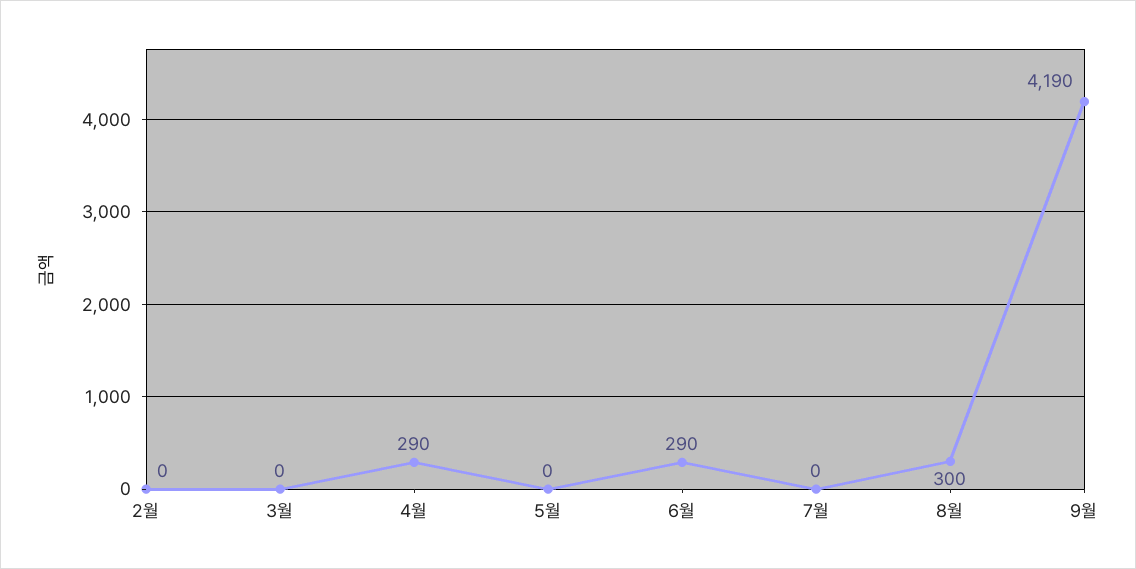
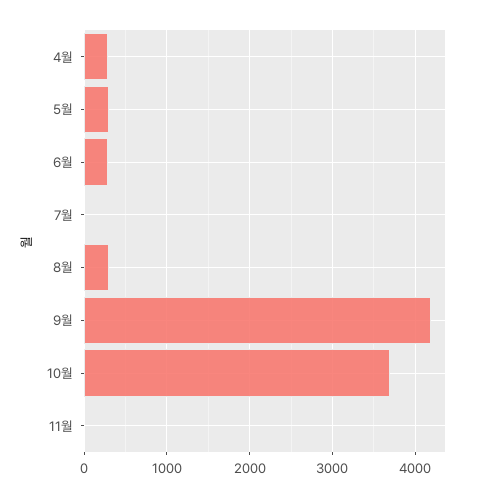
2월: 0 -> none
3월: 0 -> none
5월: 0 -> 300
10월: none -> 3700
11월: none -> 0

